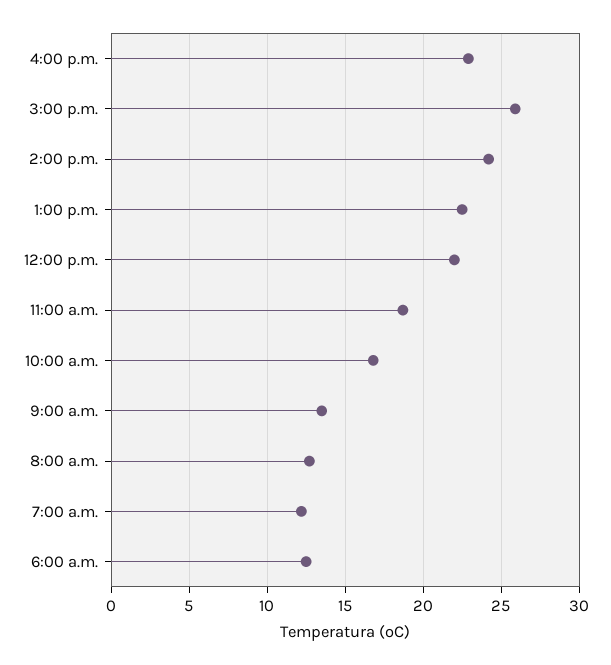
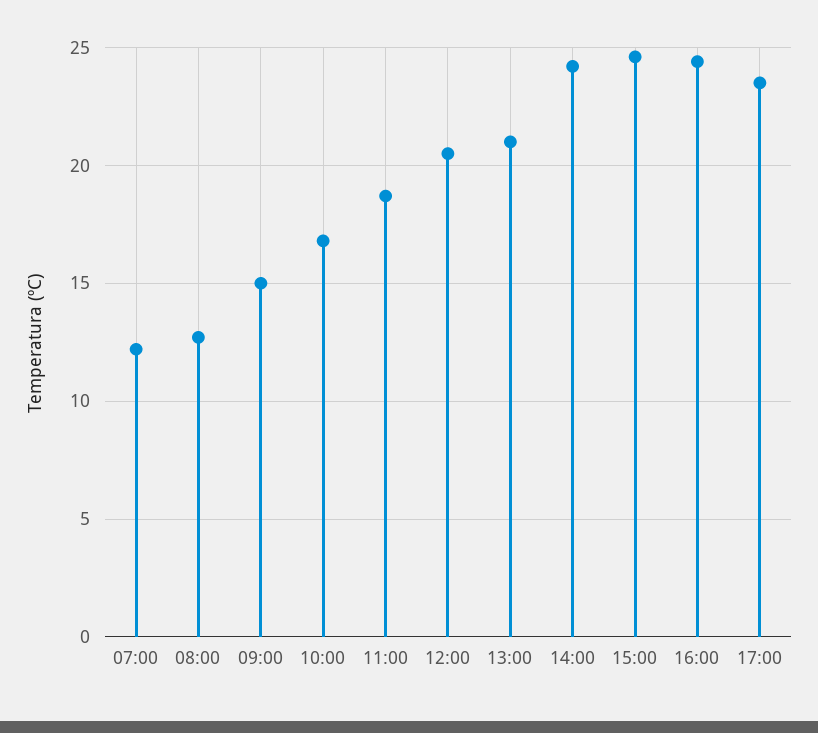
4:00 p.m.: 23 -> 24.5
3:00 p.m.: 26 -> 24.5
1:00 p.m.: 22.5 -> 21
12:00 p.m.: 22 -> 20.5
9:00 a.m.: 13.5 -> 15
6:00 a.m.: 12.5 -> none
17:00: none -> 23.5

